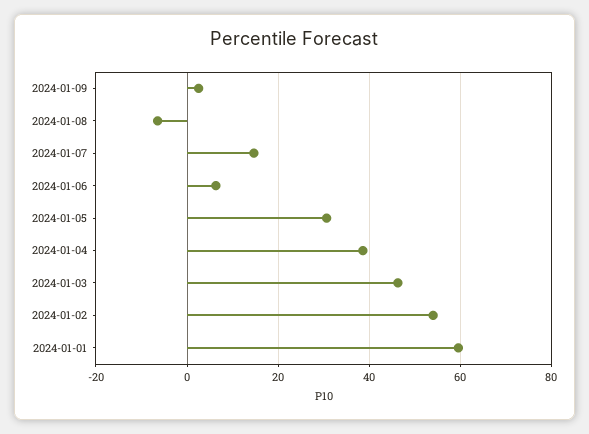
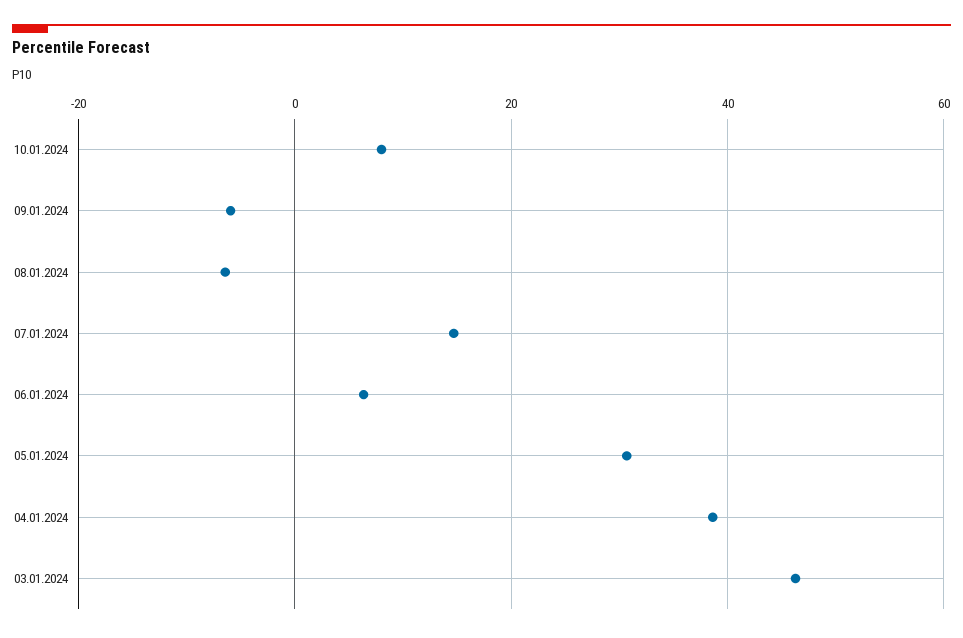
2024-01-09: 2 -> -6
2024-01-02: 54 -> none
2024-01-01: 60 -> none
10.01.2024: none -> 8

